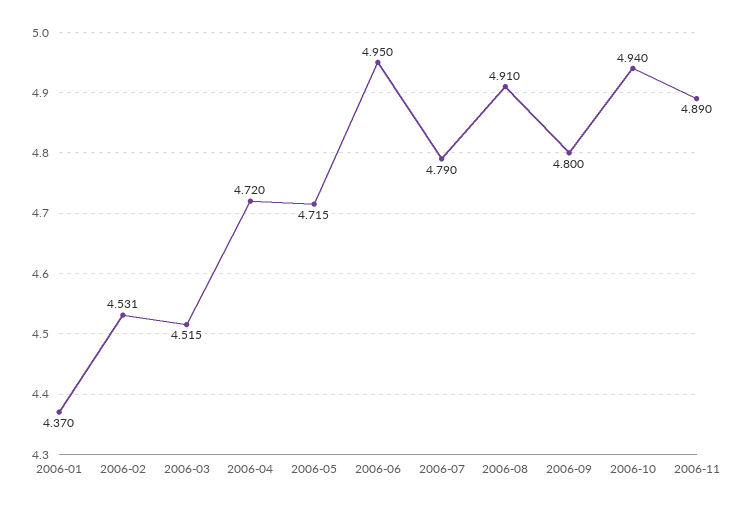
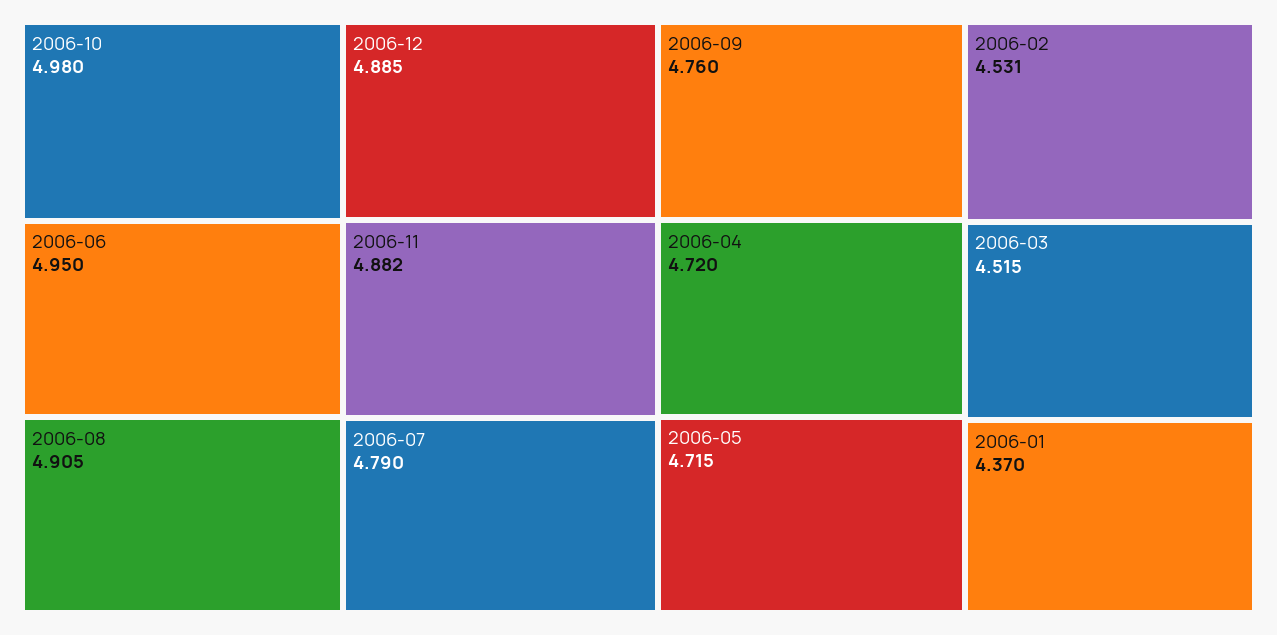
2006-08: 4.91 -> 4.905
2006-09: 4.8 -> 4.76
2006-10: 4.94 -> 4.98
2006-11: 4.89 -> 4.882
2006-12: none -> 4.885

